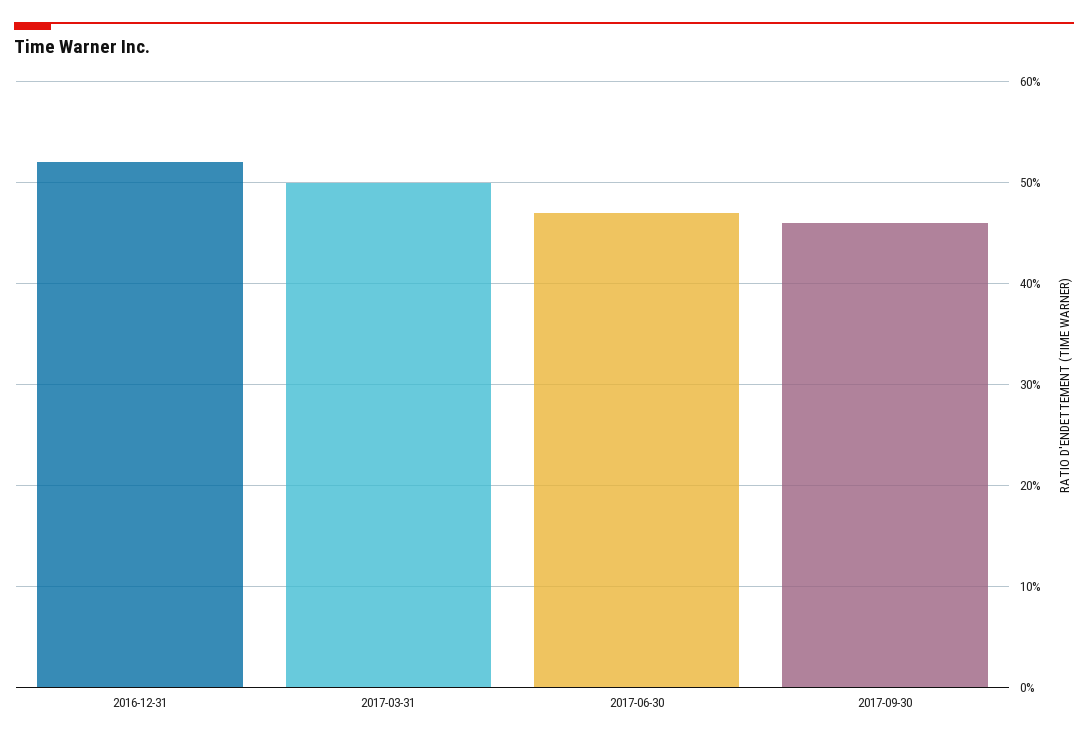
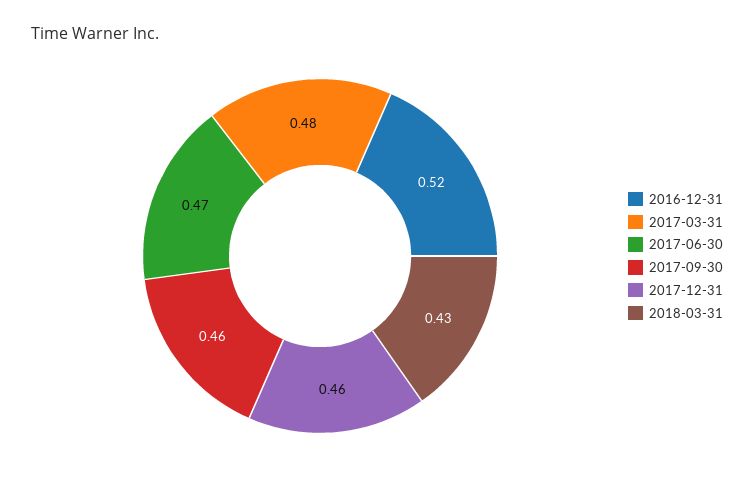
2017-03-31: 0.5 -> 0.48
2017-12-31: none -> 0.46
2018-03-31: none -> 0.43

